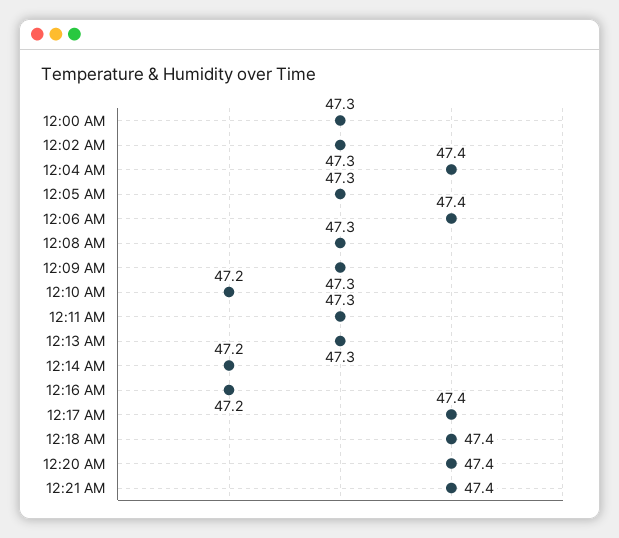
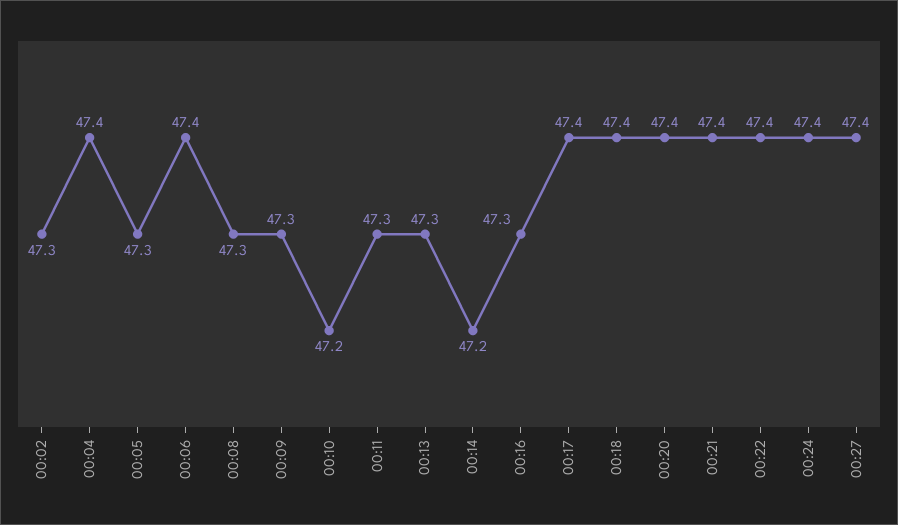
12:00 AM: 47.3 -> none
12:16 AM: 47.2 -> 47.3
00:22: none -> 47.4
00:24: none -> 47.4
00:27: none -> 47.4

